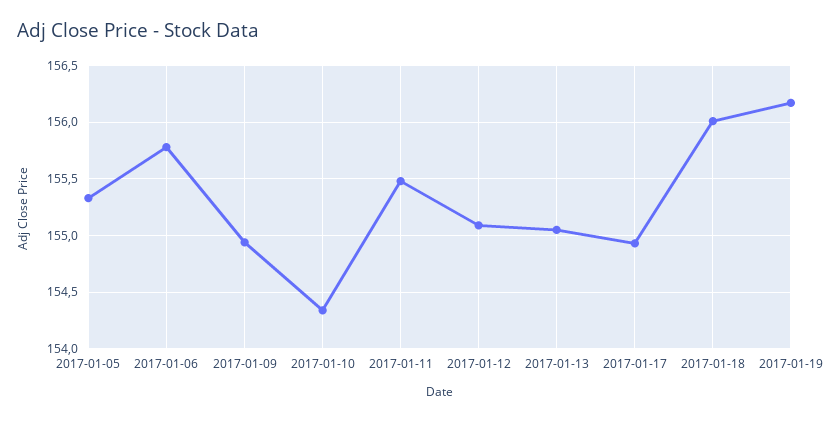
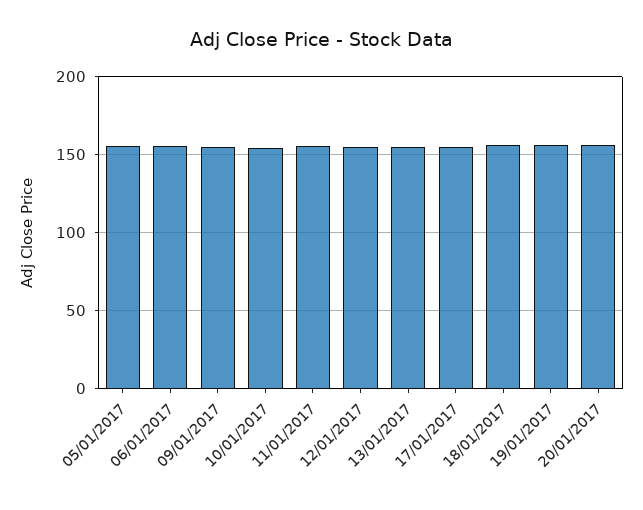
20/01/2017: none -> 155

